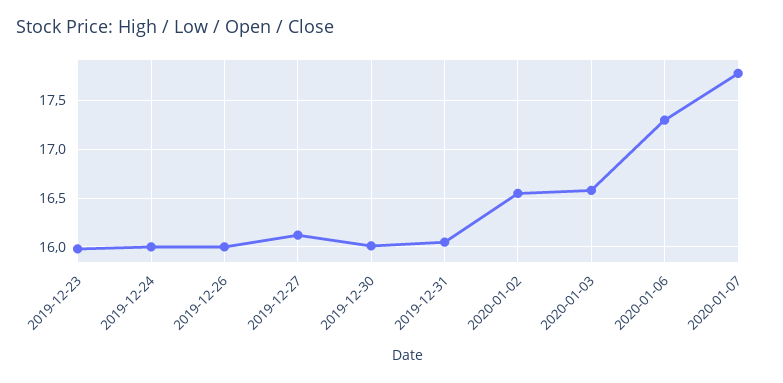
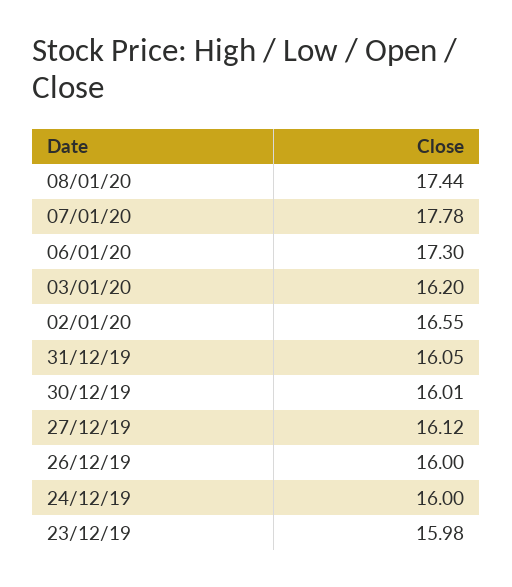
2020-01-03: 16.6 -> 16.2
08/01/20: none -> 17.44

